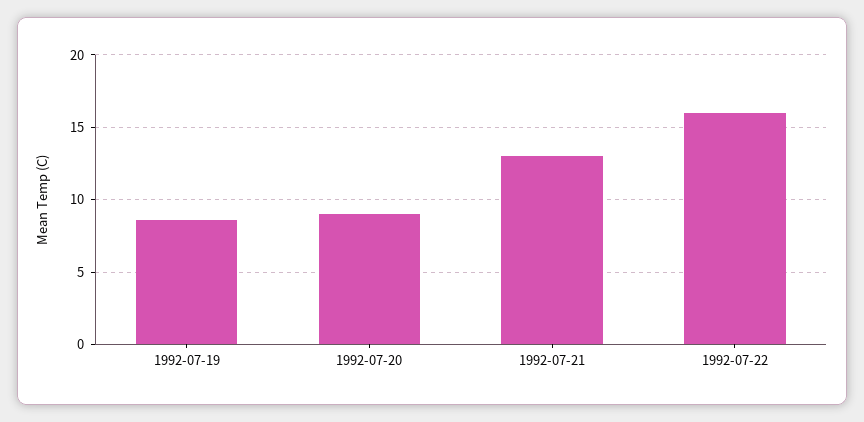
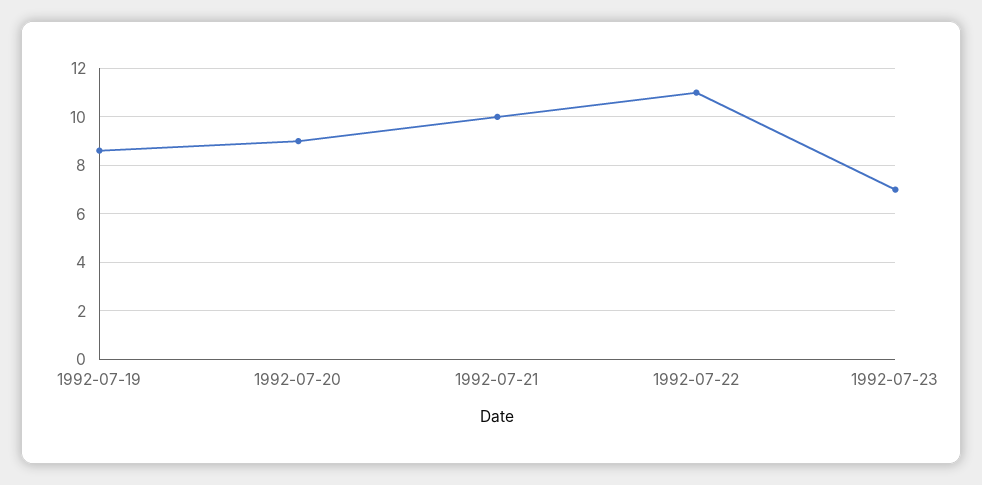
1992-07-21: 13 -> 10
1992-07-22: 16 -> 11
1992-07-23: none -> 7

